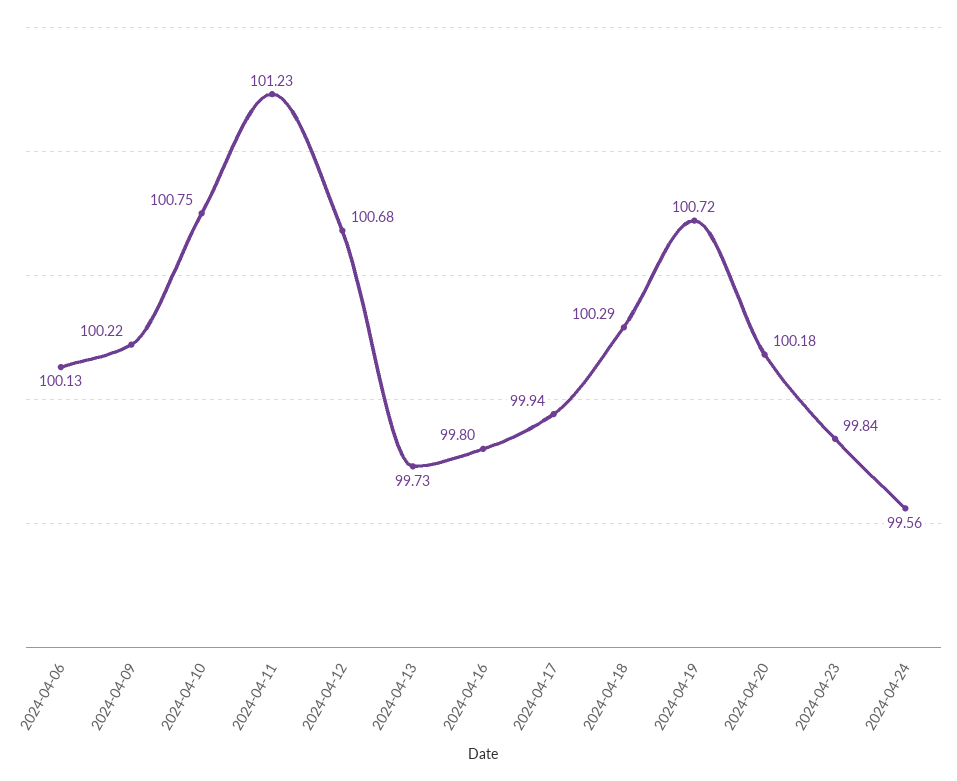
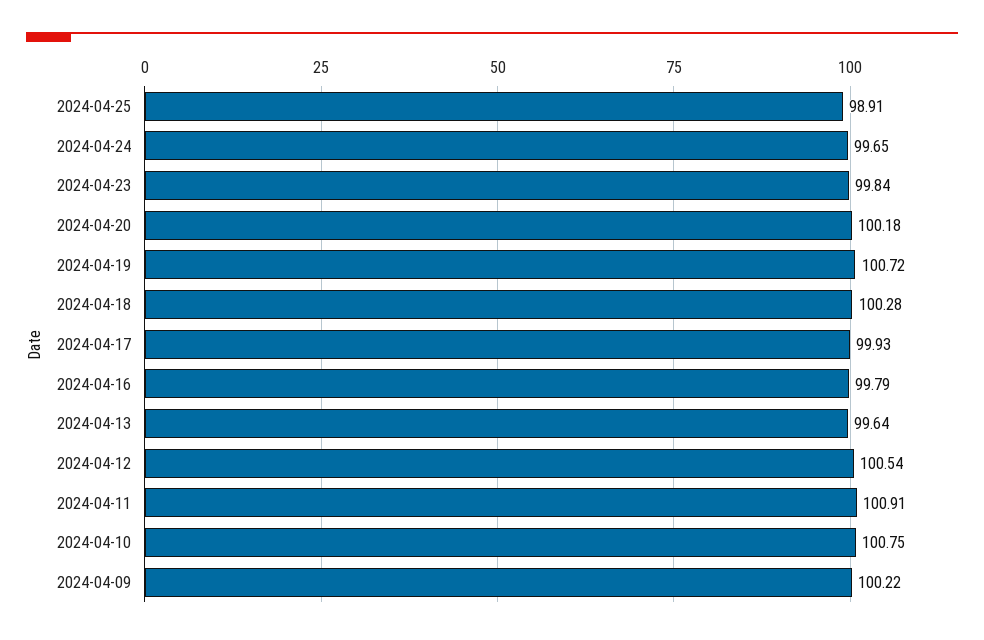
2024-04-06: 100.13 -> none
2024-04-11: 101.23 -> 100.91
2024-04-12: 100.68 -> 100.54
2024-04-13: 99.73 -> 99.64
2024-04-16: 99.8 -> 99.79
2024-04-17: 99.94 -> 99.93
2024-04-18: 100.29 -> 100.28
2024-04-24: 99.56 -> 99.65
2024-04-25: none -> 98.91

